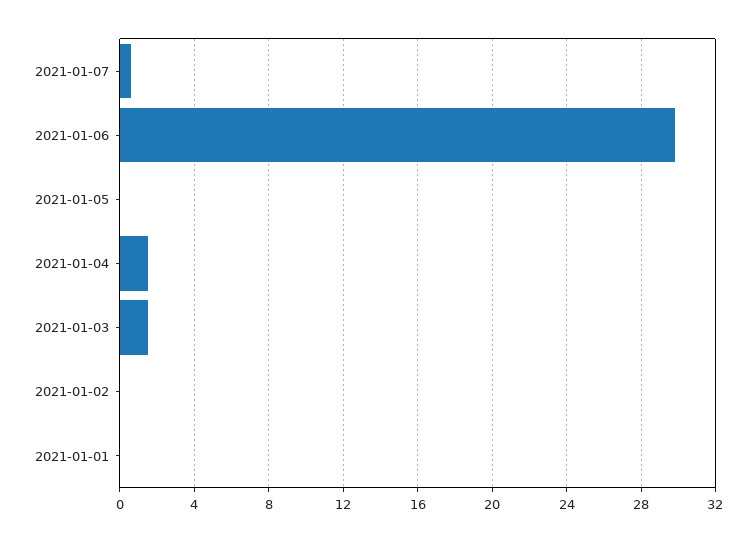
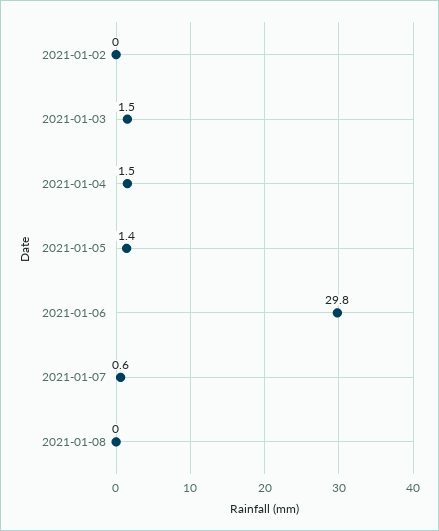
2021-01-05: 0 -> 1.4
2021-01-01: 0 -> none
2021-01-08: none -> 0

